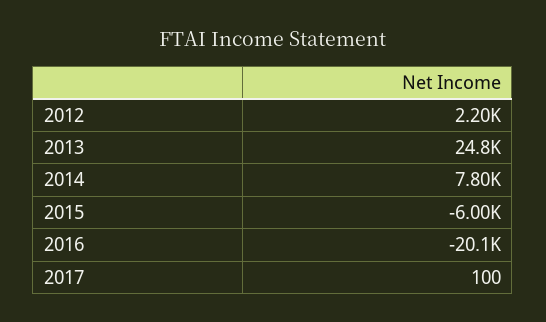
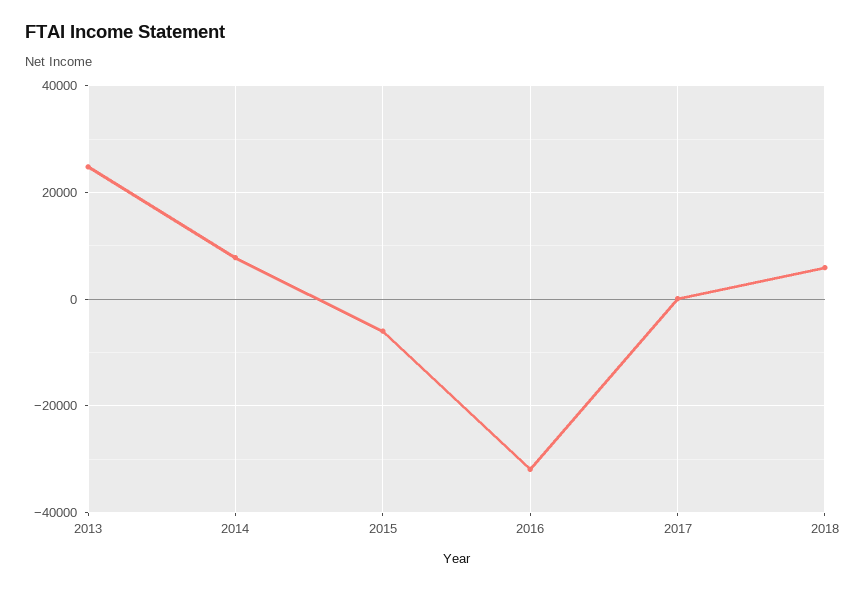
2012: 2200 -> none
2016: -20100 -> -32000
2018: none -> 6000

